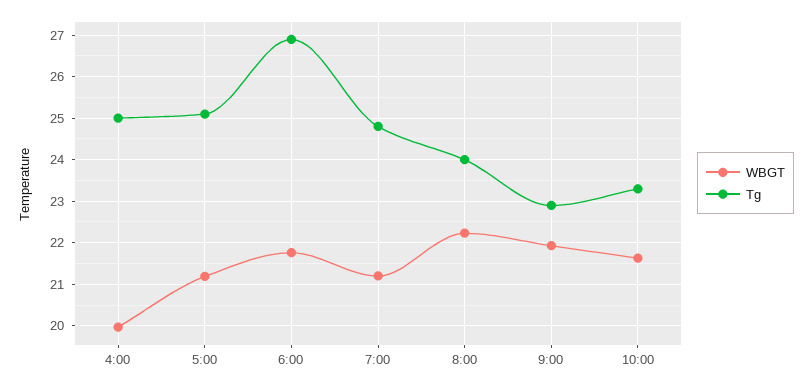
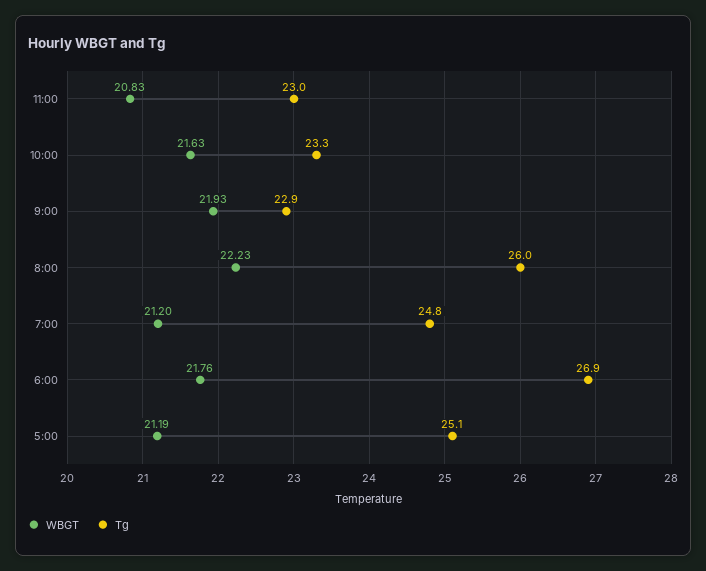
WBGT, 4:00: 20 -> none
Tg, 4:00: 25 -> none
Tg, 8:00: 24 -> 26
WBGT, 11:00: none -> 20.83
Tg, 11:00: none -> 23

